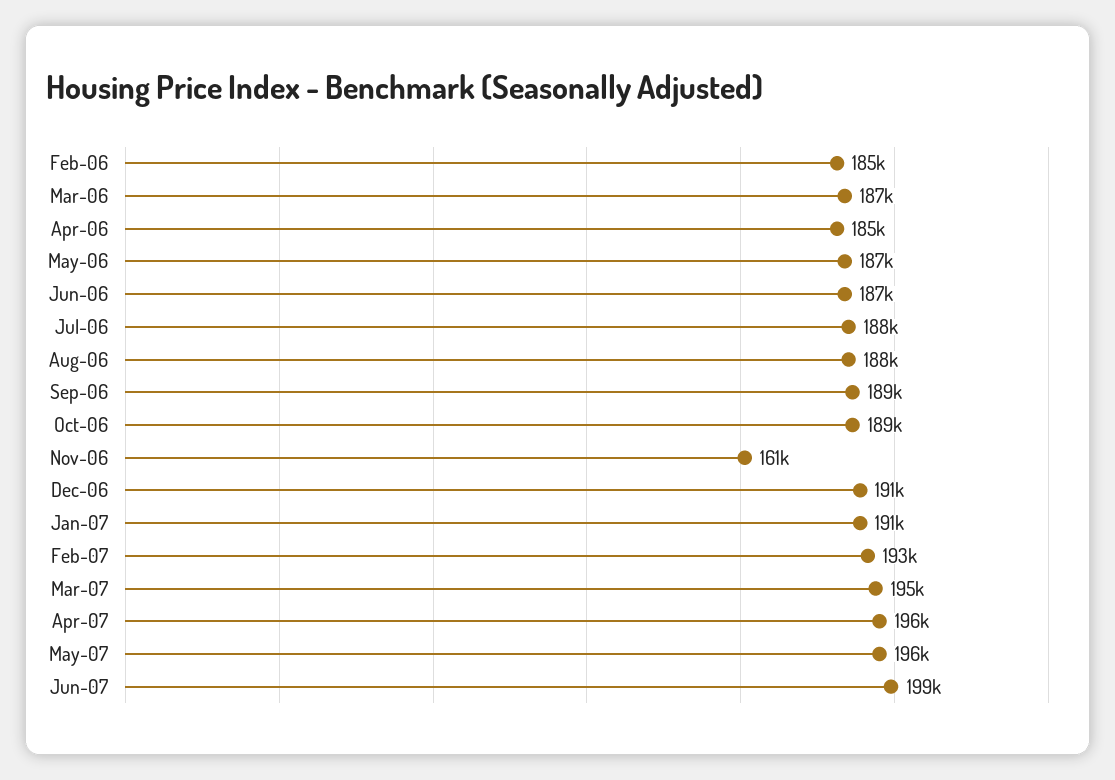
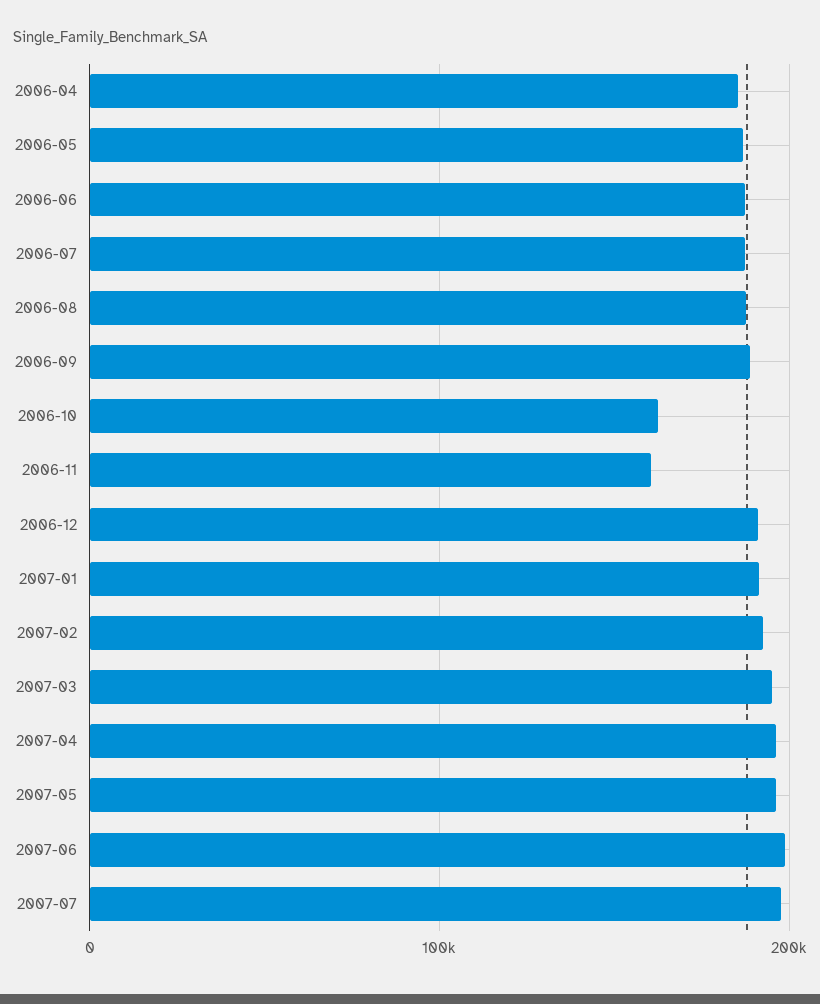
Feb-06: 185000 -> none
Mar-06: 187000 -> none
Oct-06: 189000 -> 160000
2007-07: none -> 200000

